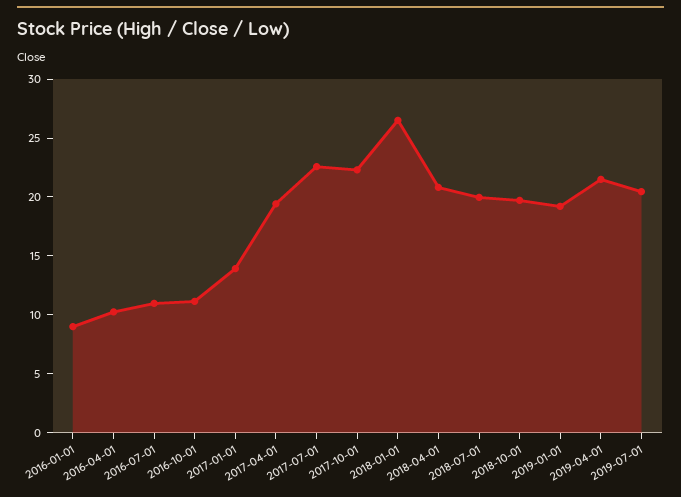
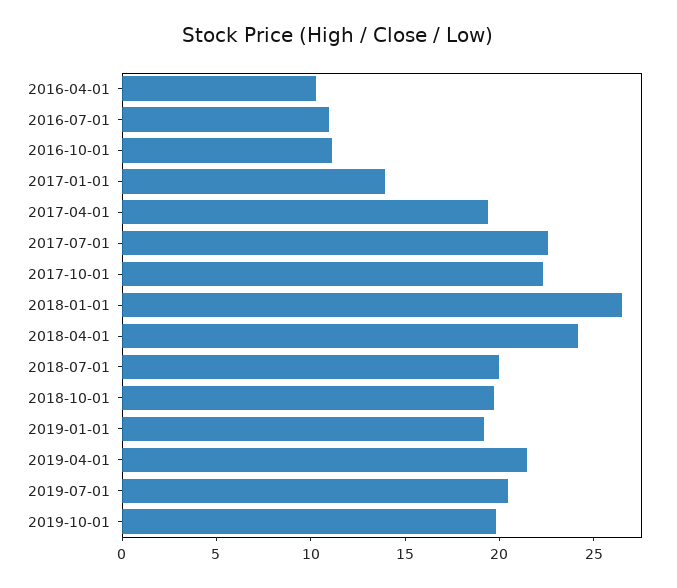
2016-01-01: 9 -> none
2018-04-01: 21 -> 24
2019-10-01: none -> 20

